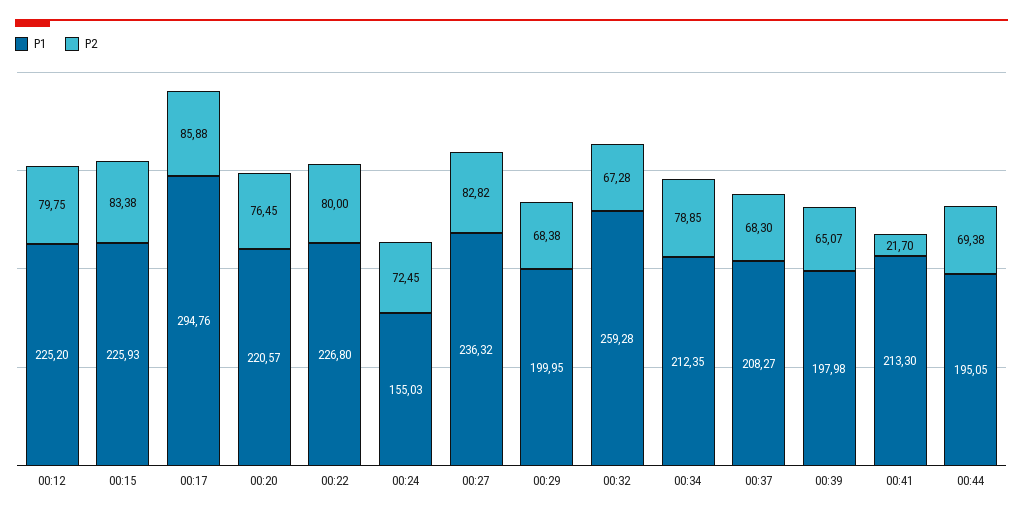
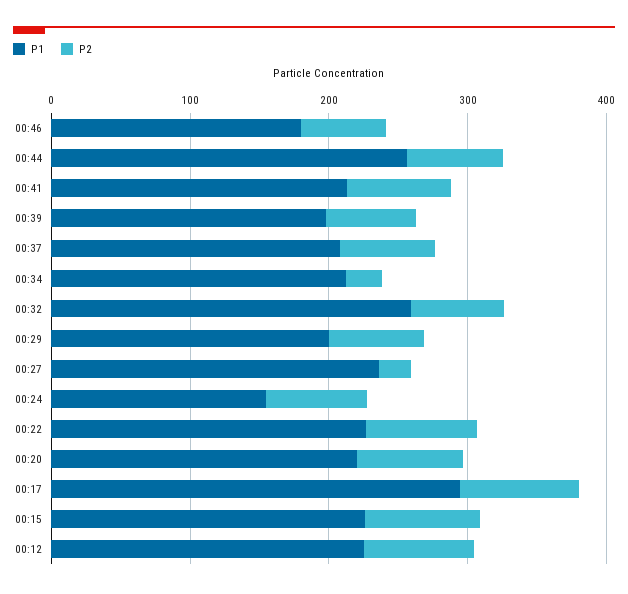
P2, 00:27: 82.82 -> 20
P2, 00:34: 78.85 -> 20
P2, 00:41: 21.7 -> 80
P1, 00:44: 195.05 -> 260
P1, 00:46: none -> 180
P2, 00:46: none -> 60

